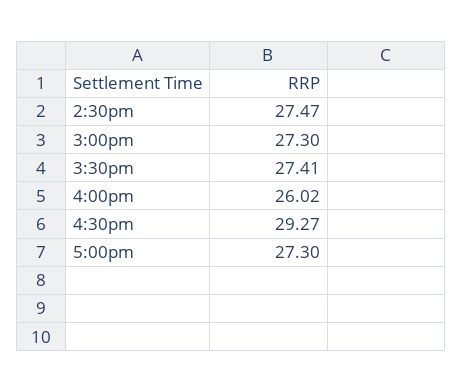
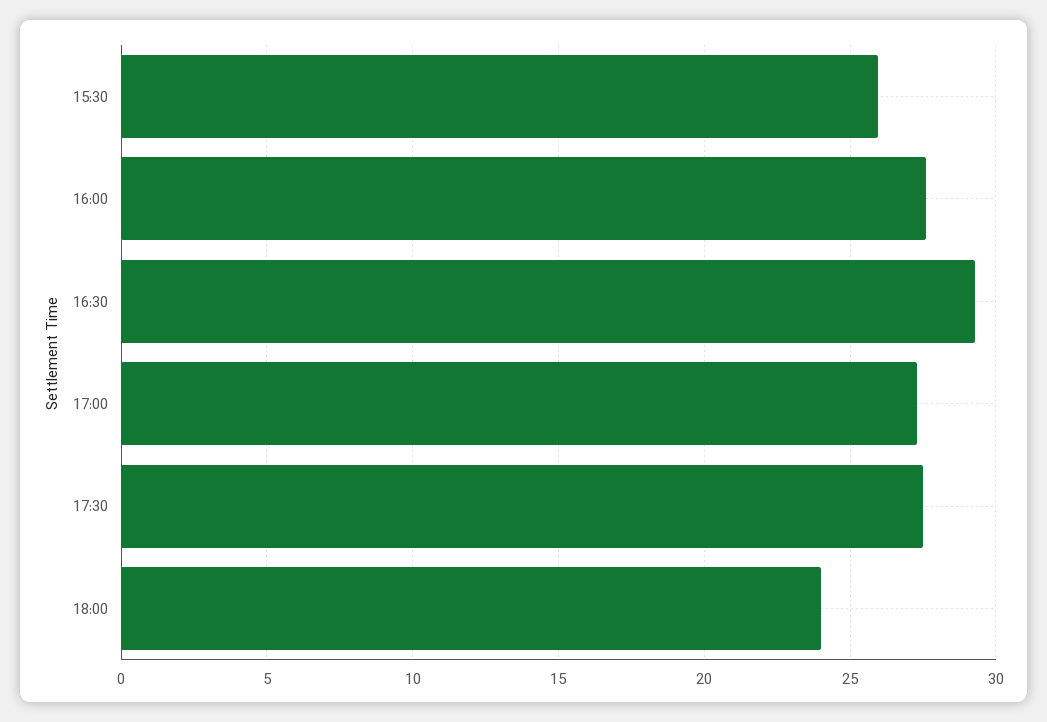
2:30pm: 27.47 -> none
3:00pm: 27.3 -> none
3:30pm: 27.41 -> 26
4:00pm: 26.02 -> 27.5
17:30: none -> 27.5
18:00: none -> 24

